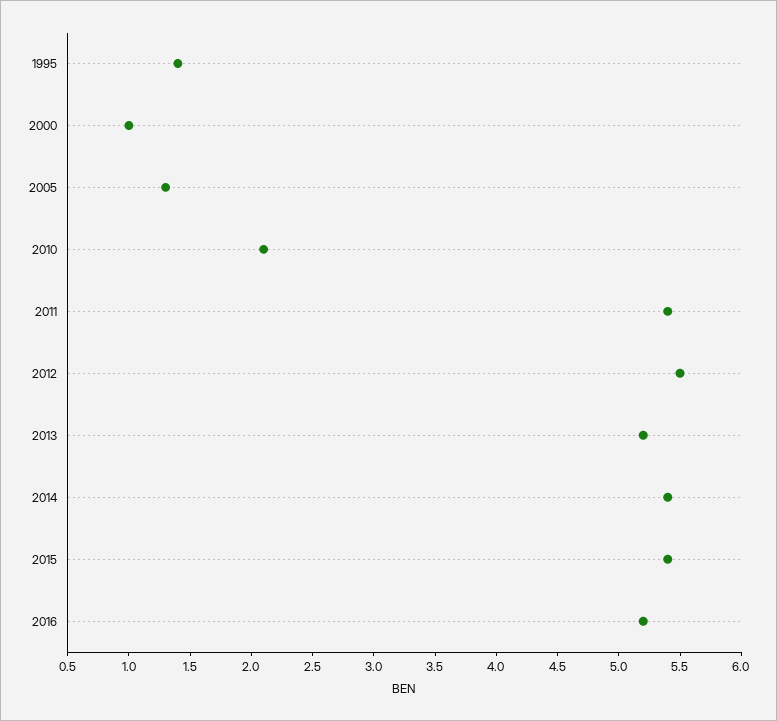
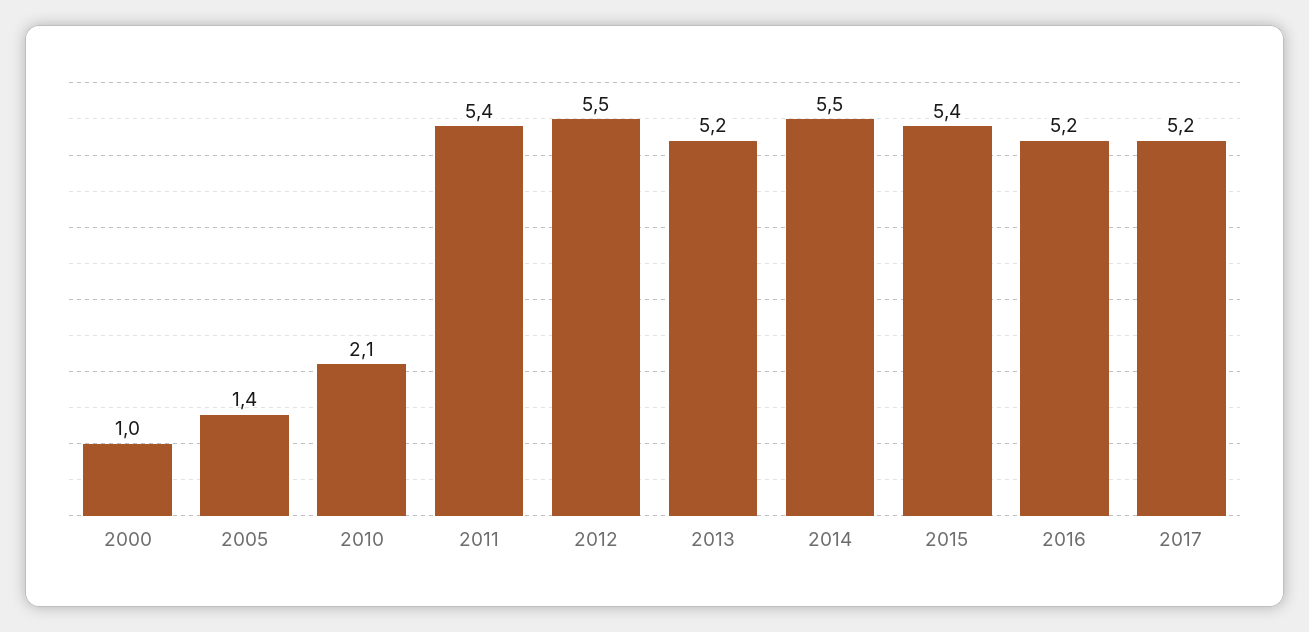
1995: 1.4 -> none
2005: 1.3 -> 1.4
2014: 5.4 -> 5.5
2017: none -> 5.2

